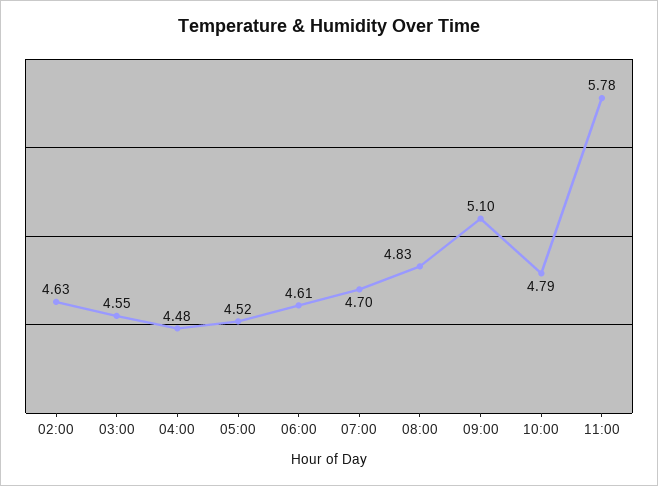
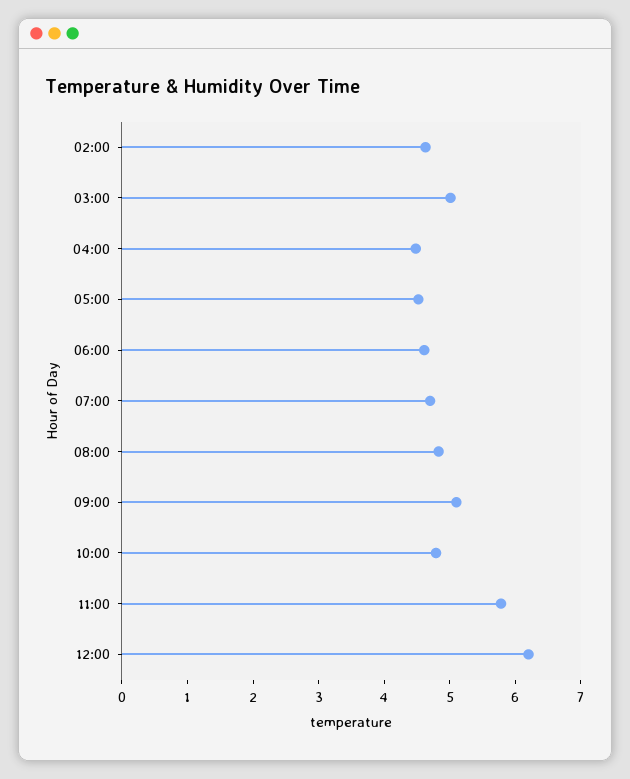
03:00: 4.55 -> 5
12:00: none -> 6.2

